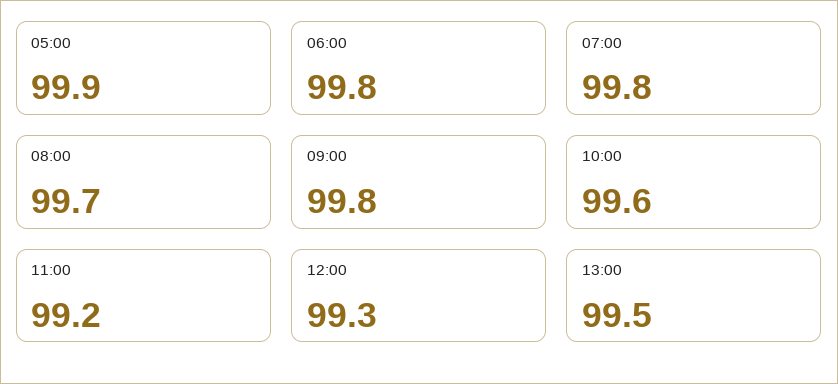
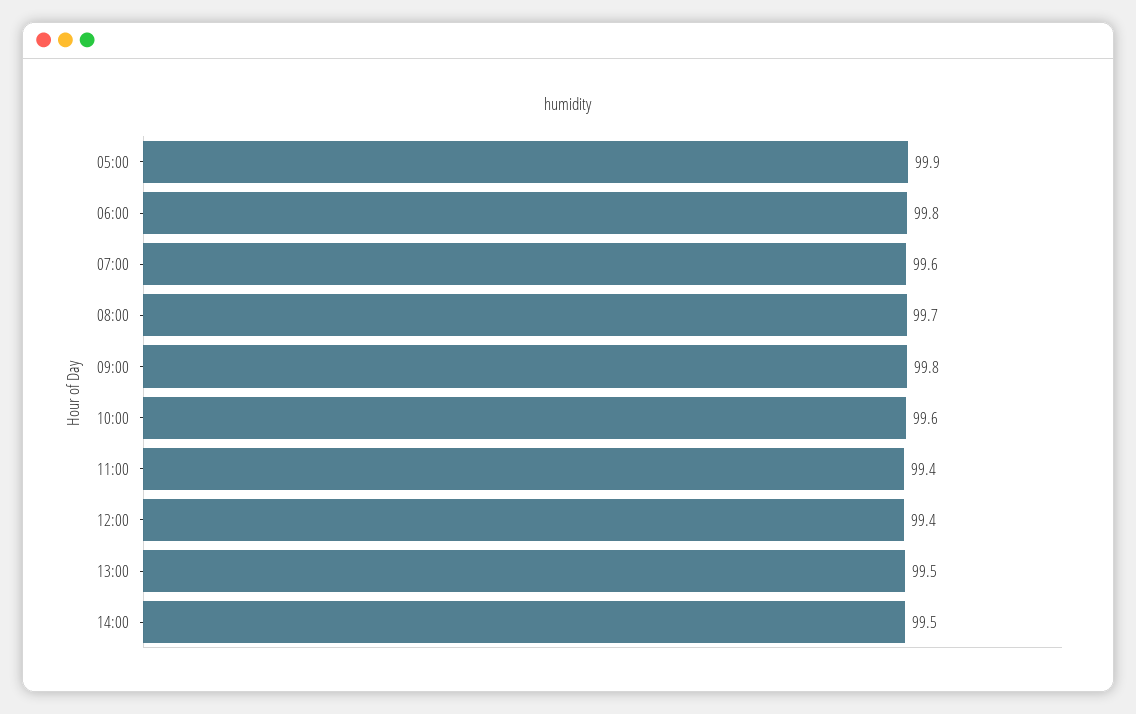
07:00: 99.8 -> 99.6
11:00: 99.2 -> 99.4
12:00: 99.3 -> 99.4
14:00: none -> 99.5

